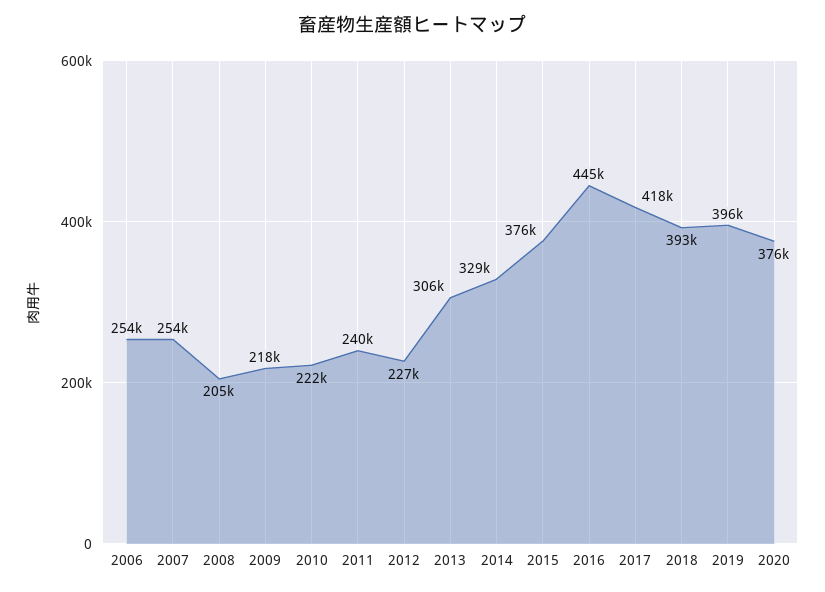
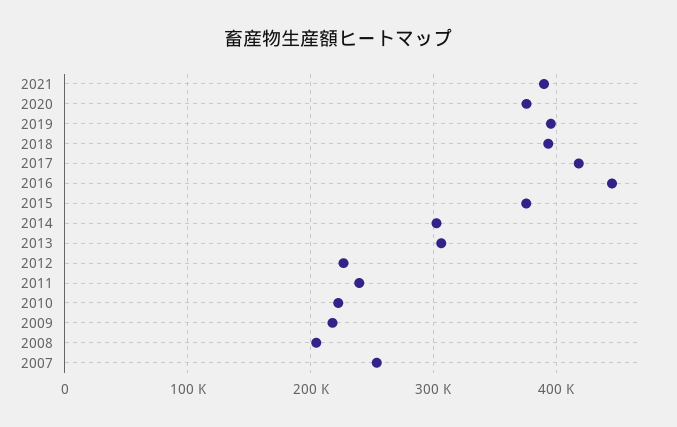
2006: 254000 -> none
2014: 329000 -> 300000
2021: none -> 390000

